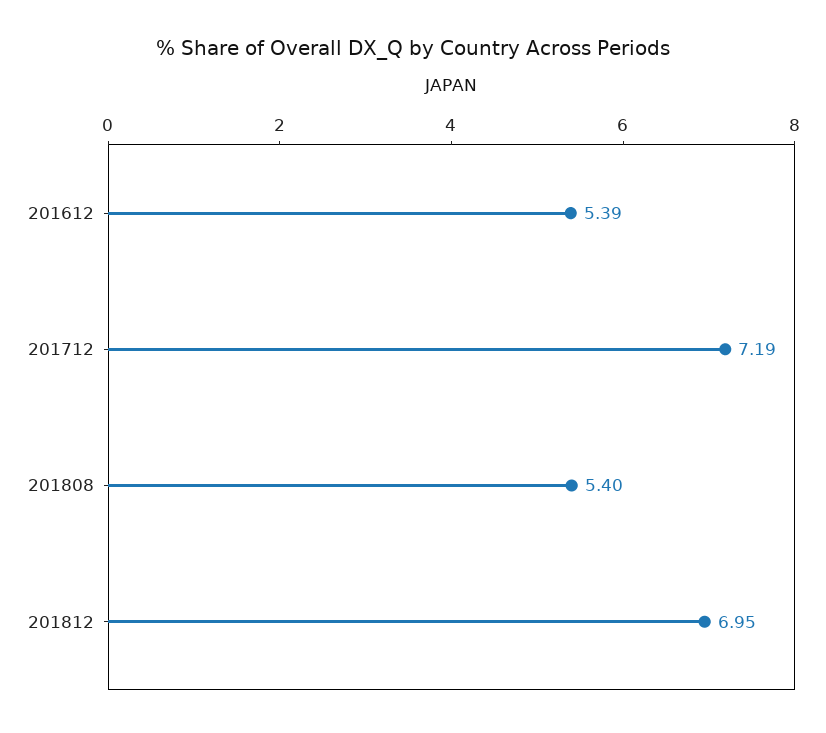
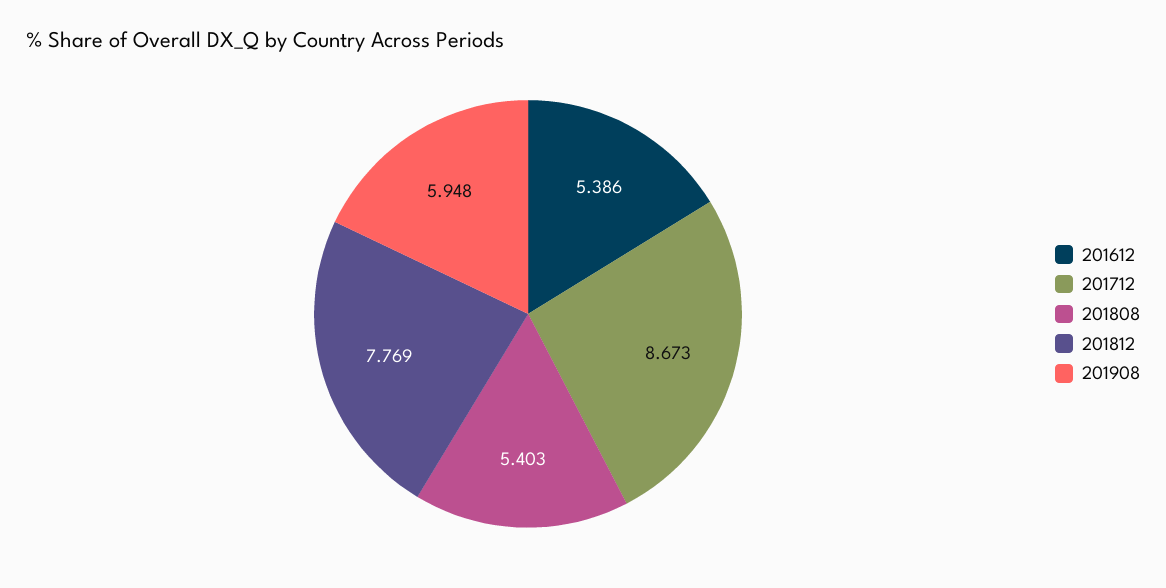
201712: 7.19 -> 8.673
201812: 6.95 -> 7.769
201908: none -> 5.948

